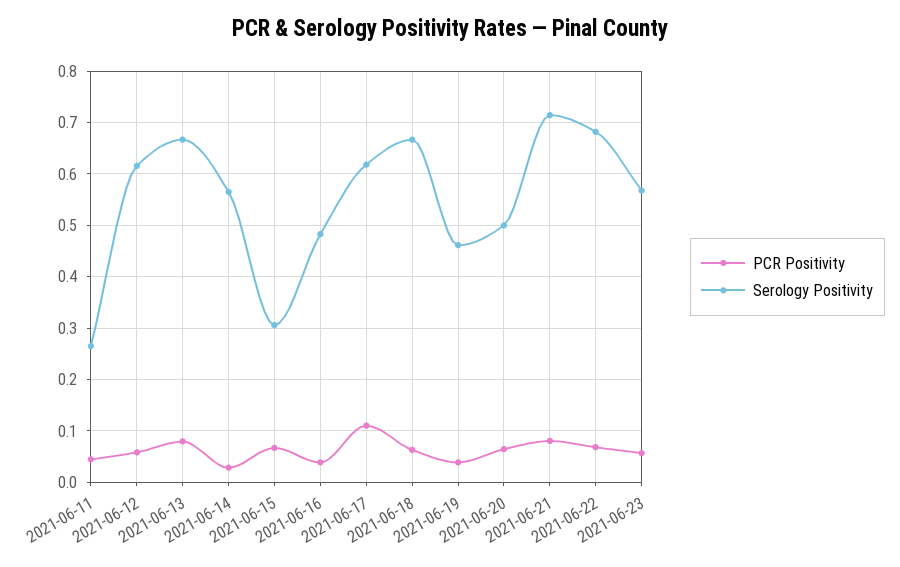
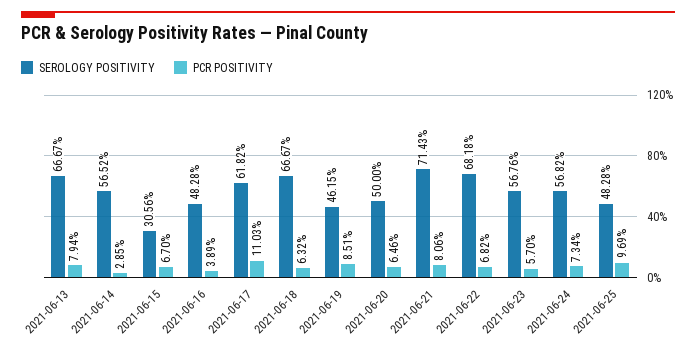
PCR Positivity, 2021-06-11: 0.04 -> none
Serology Positivity, 2021-06-11: 0.26 -> none
PCR Positivity, 2021-06-12: 0.06 -> none
Serology Positivity, 2021-06-12: 0.62 -> none
PCR Positivity, 2021-06-19: 0.04 -> 0.0851
Serology Positivity, 2021-06-24: none -> 0.5682
PCR Positivity, 2021-06-24: none -> 0.0734
Serology Positivity, 2021-06-25: none -> 0.4828
PCR Positivity, 2021-06-25: none -> 0.0969

